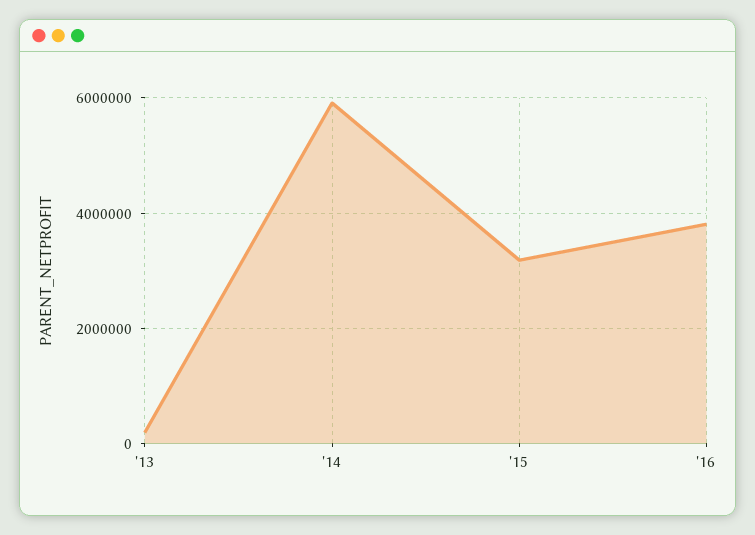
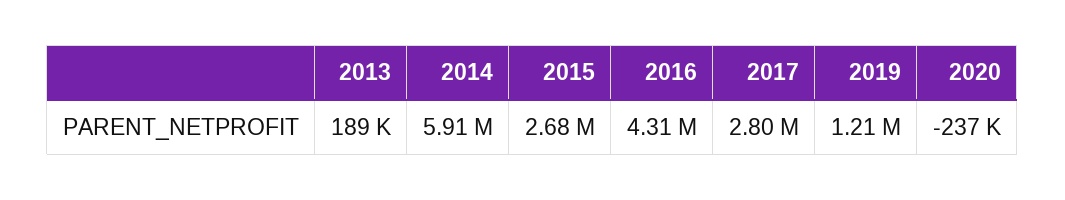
'15: 3200000 -> 2680000
'16: 3800000 -> 4310000
2017: none -> 2800000
2019: none -> 1210000
2020: none -> -237000

